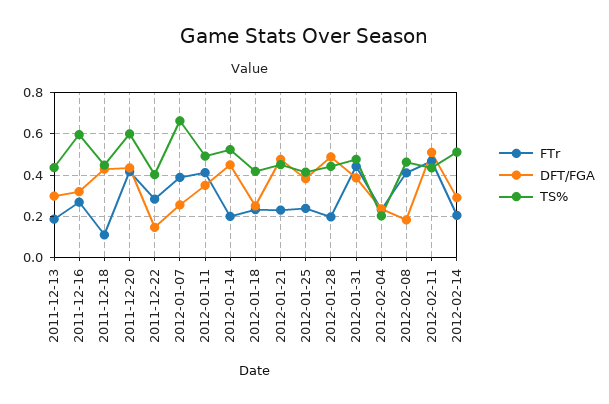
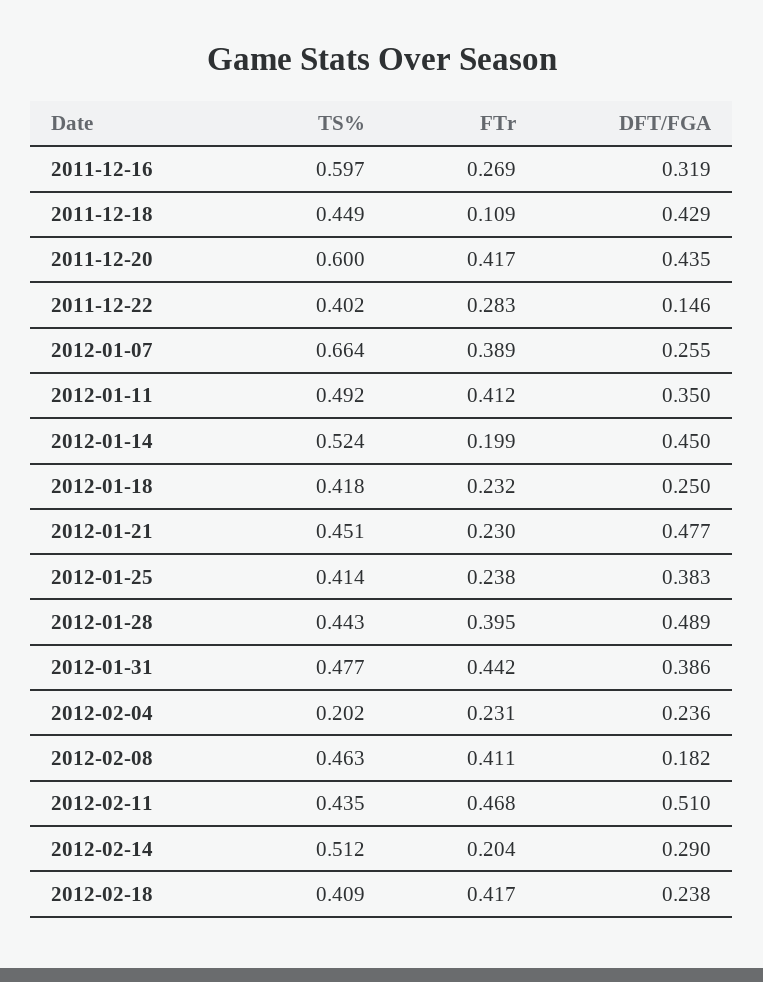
FTr, 2011-12-13: 0.2 -> none
DFT/FGA, 2011-12-13: 0.3 -> none
TS%, 2011-12-13: 0.45 -> none
FTr, 2012-01-28: 0.2 -> 0.395
TS%, 2012-02-18: none -> 0.409
FTr, 2012-02-18: none -> 0.417
DFT/FGA, 2012-02-18: none -> 0.238

